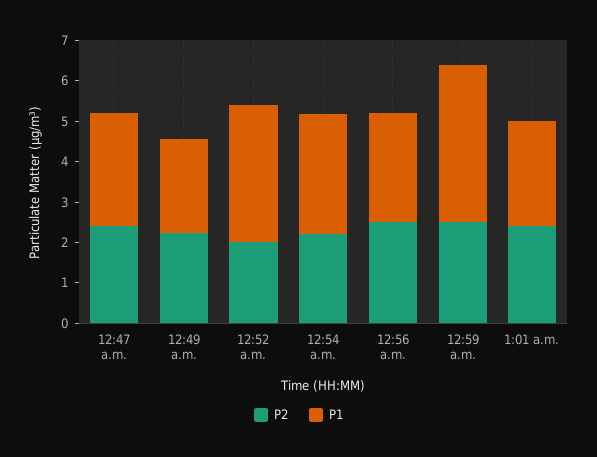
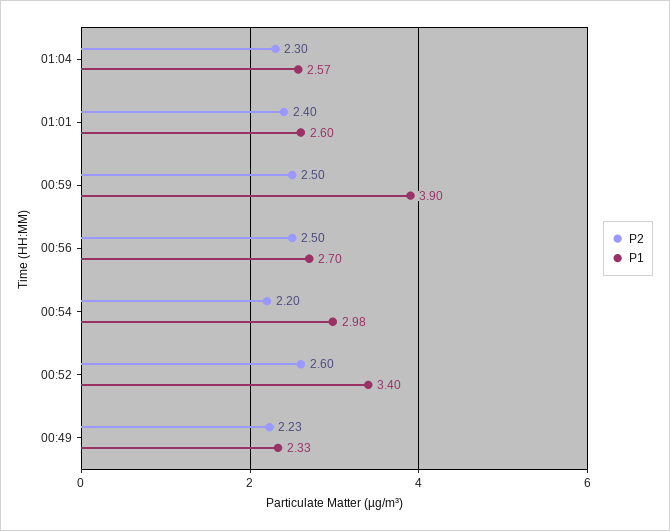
P2, 12:47 a.m.: 2.4 -> none
P1, 12:47 a.m.: 2.8 -> none
P2, 12:52 a.m.: 2 -> 2.6
P2, 01:04: none -> 2.3
P1, 01:04: none -> 2.57

